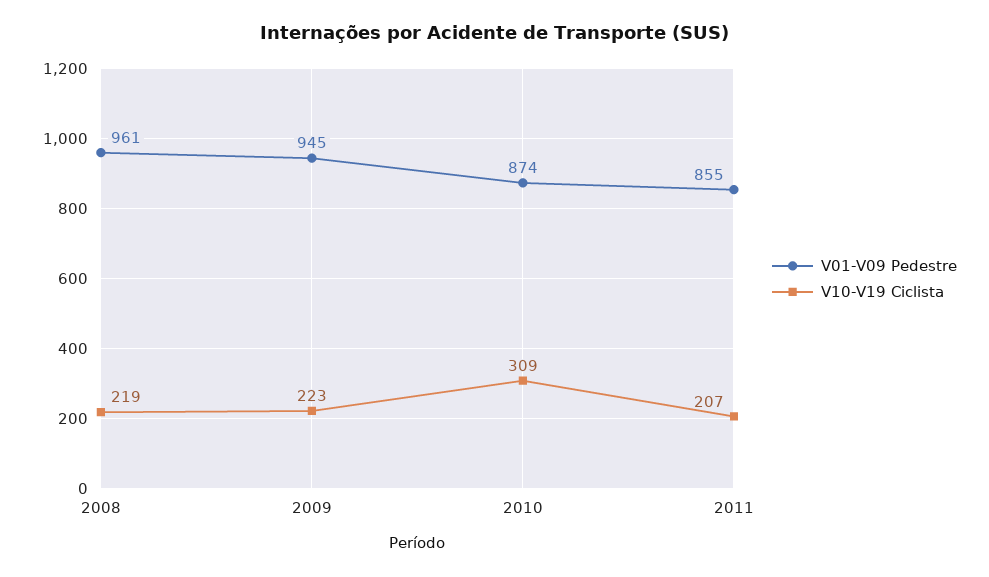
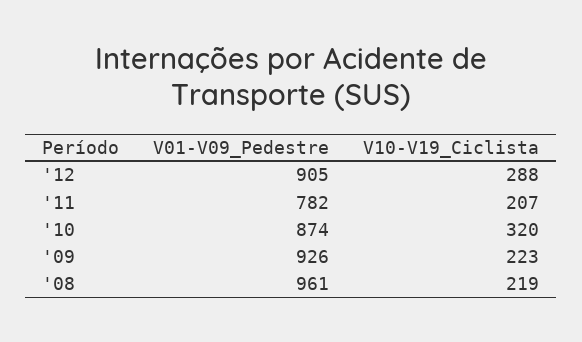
V01-V09 Pedestre, 2009: 945 -> 926
V10-V19 Ciclista, 2010: 309 -> 320
V01-V09 Pedestre, 2011: 855 -> 782
V01-V09 Pedestre, '12: none -> 905
V10-V19 Ciclista, '12: none -> 288

